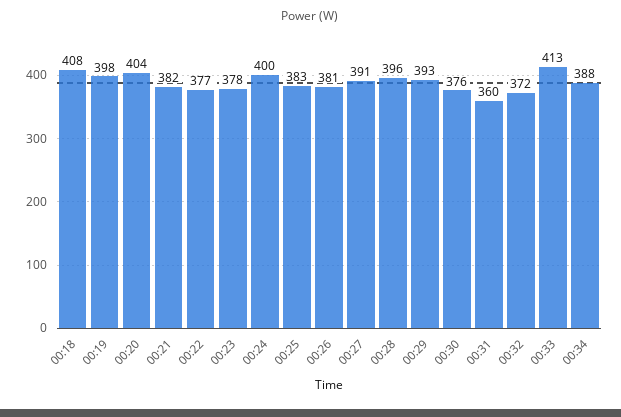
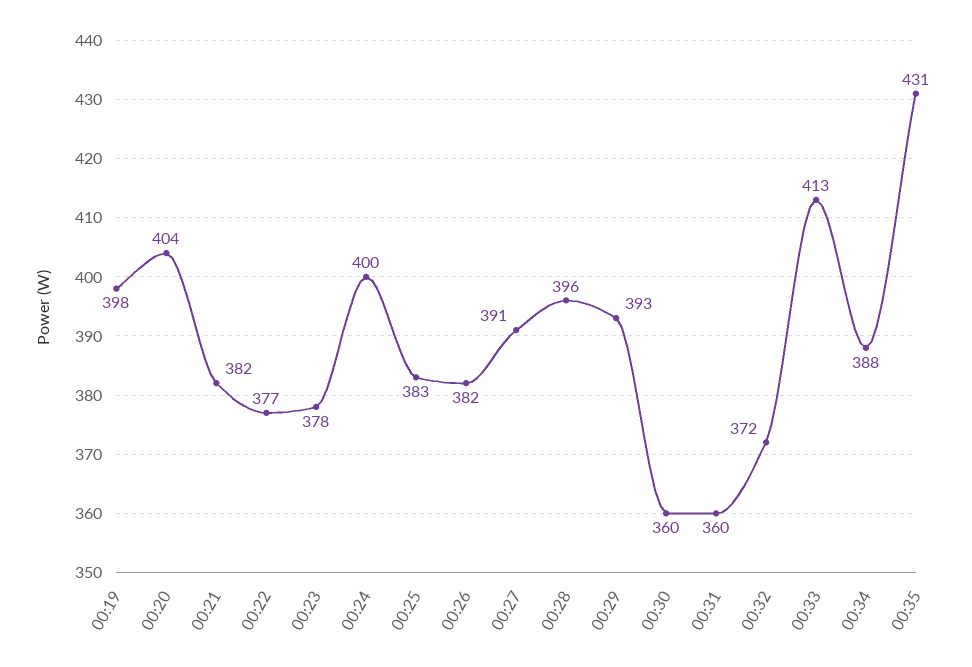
00:18: 408 -> none
00:26: 381 -> 382
00:30: 376 -> 360
00:35: none -> 431

